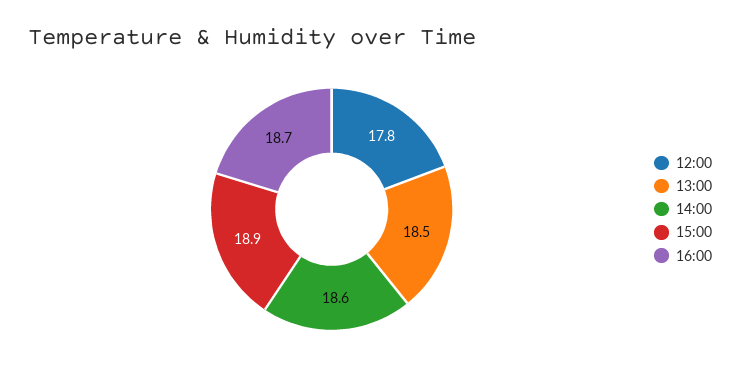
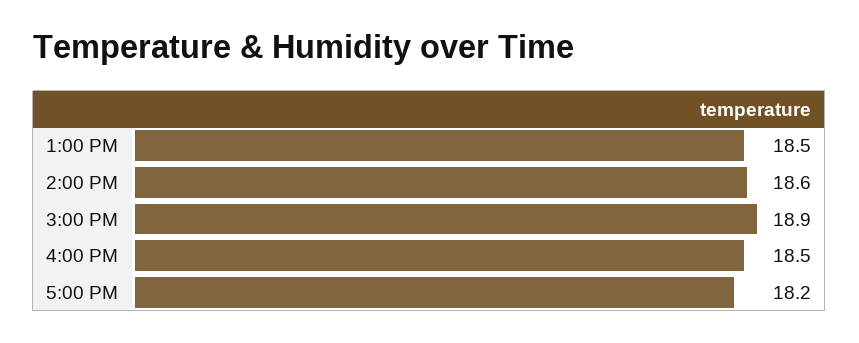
12:00: 17.8 -> none
16:00: 18.7 -> 18.5
5:00 PM: none -> 18.2

